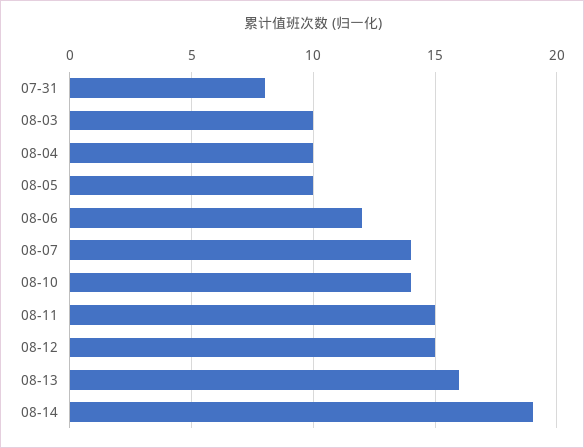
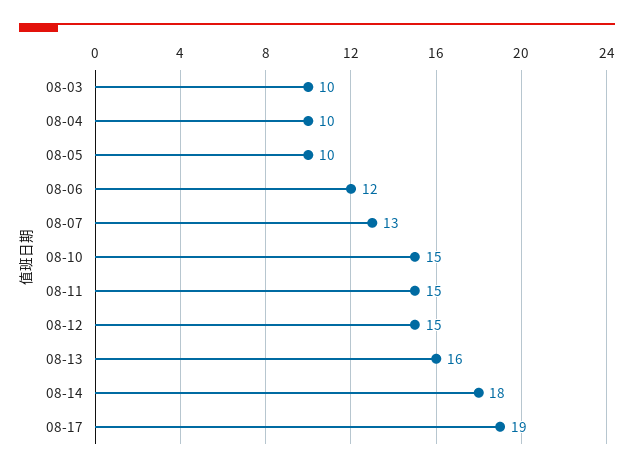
07-31: 8 -> none
08-07: 14 -> 13
08-10: 14 -> 15
08-14: 19 -> 18
08-17: none -> 19

